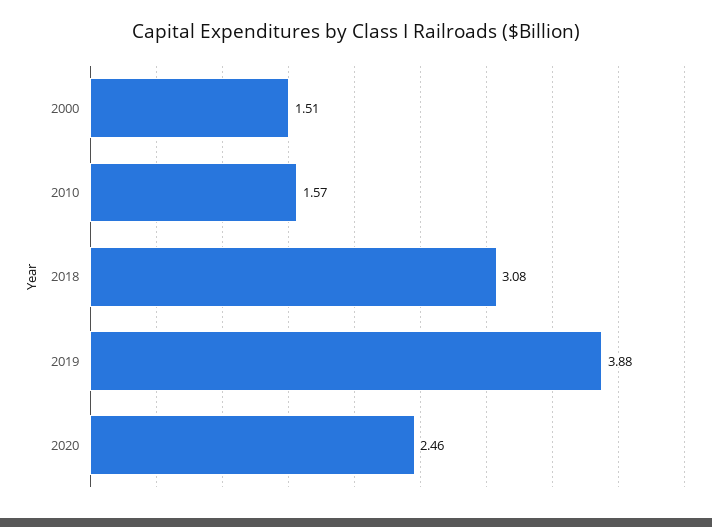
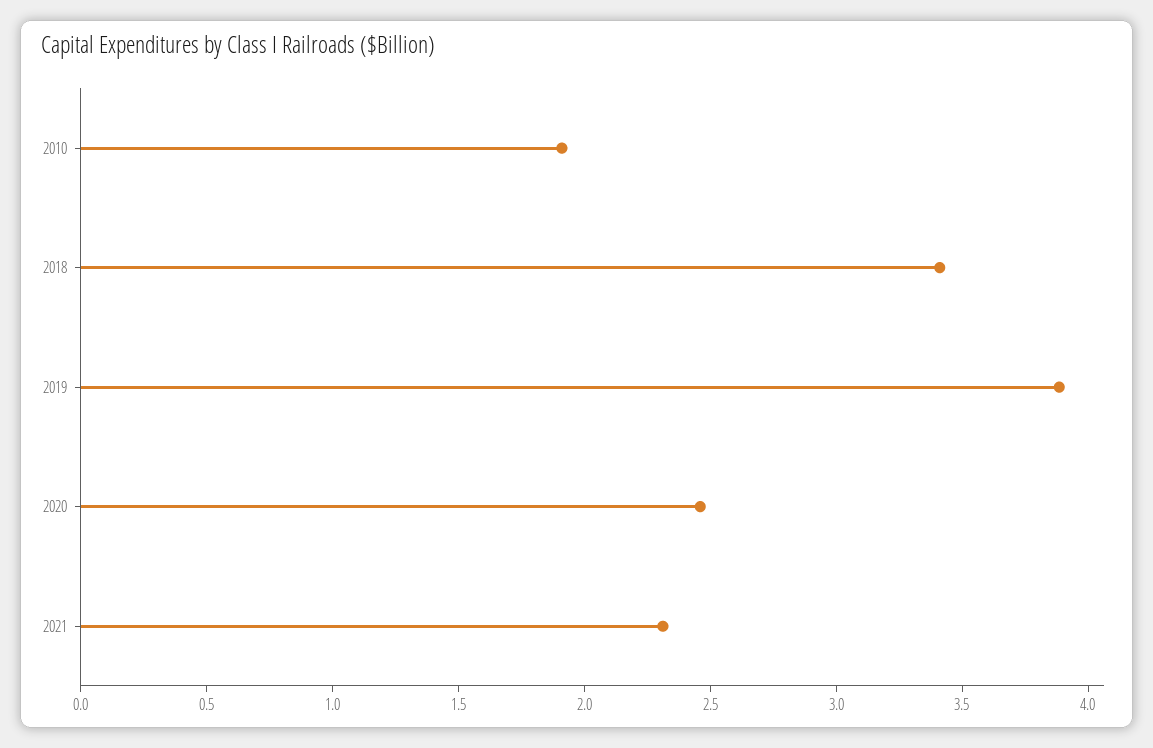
2000: 1.51 -> none
2010: 1.57 -> 1.9
2018: 3.08 -> 3.4
2021: none -> 2.3

